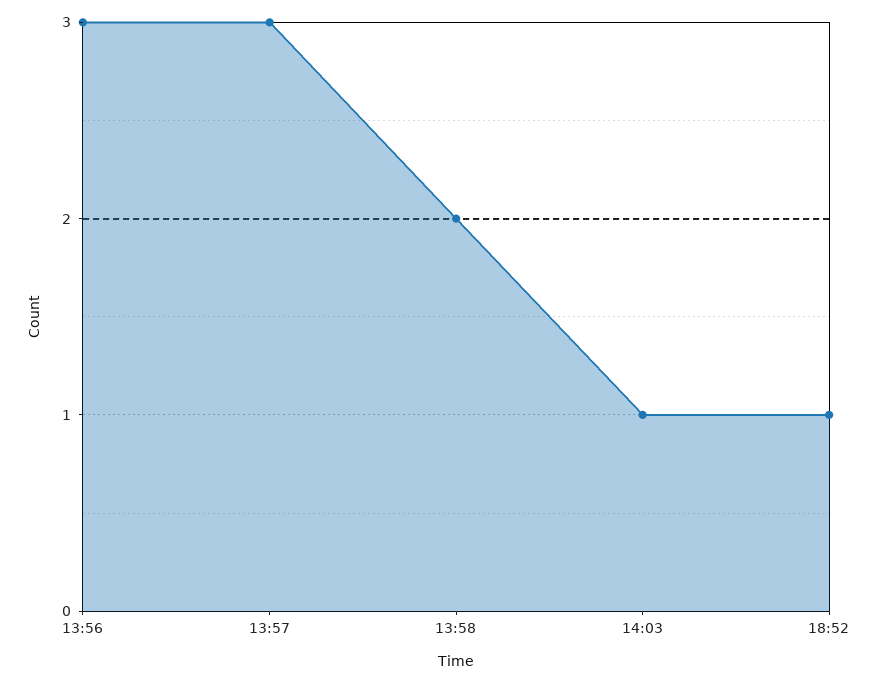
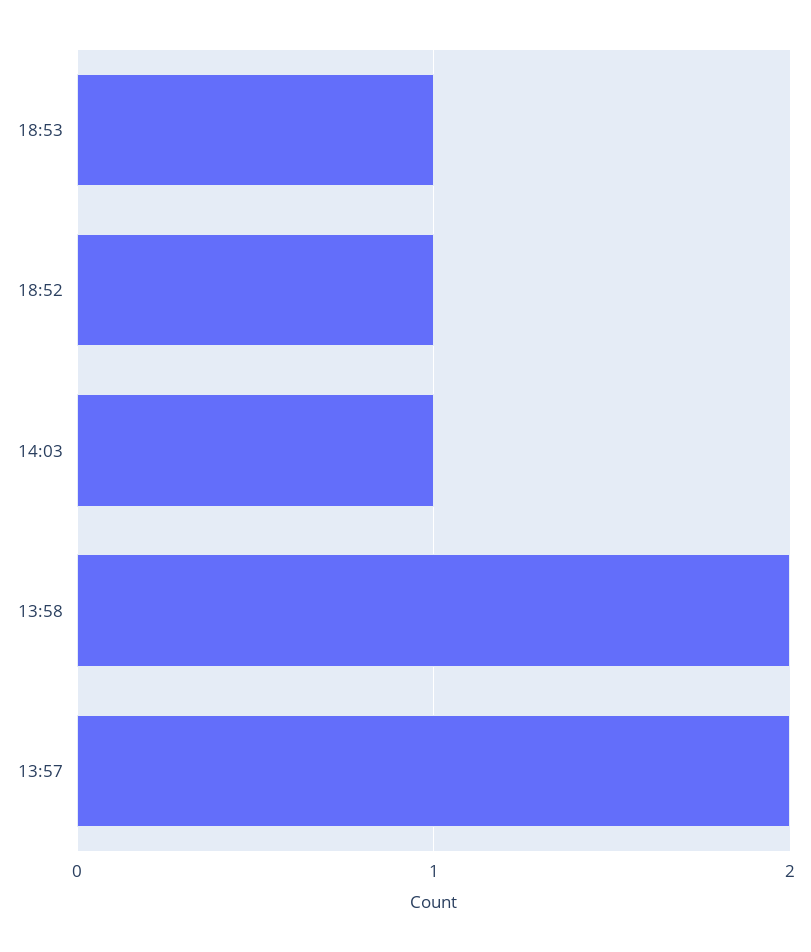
13:56: 3 -> none
13:57: 3 -> 2
18:53: none -> 1

